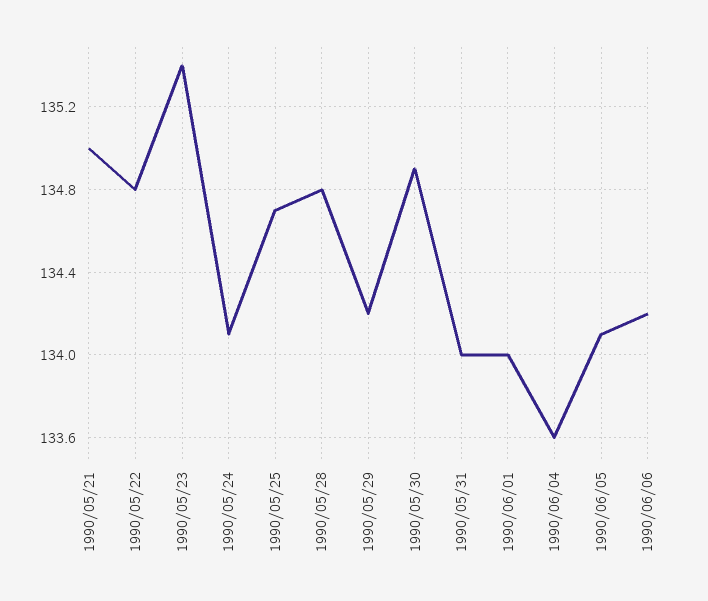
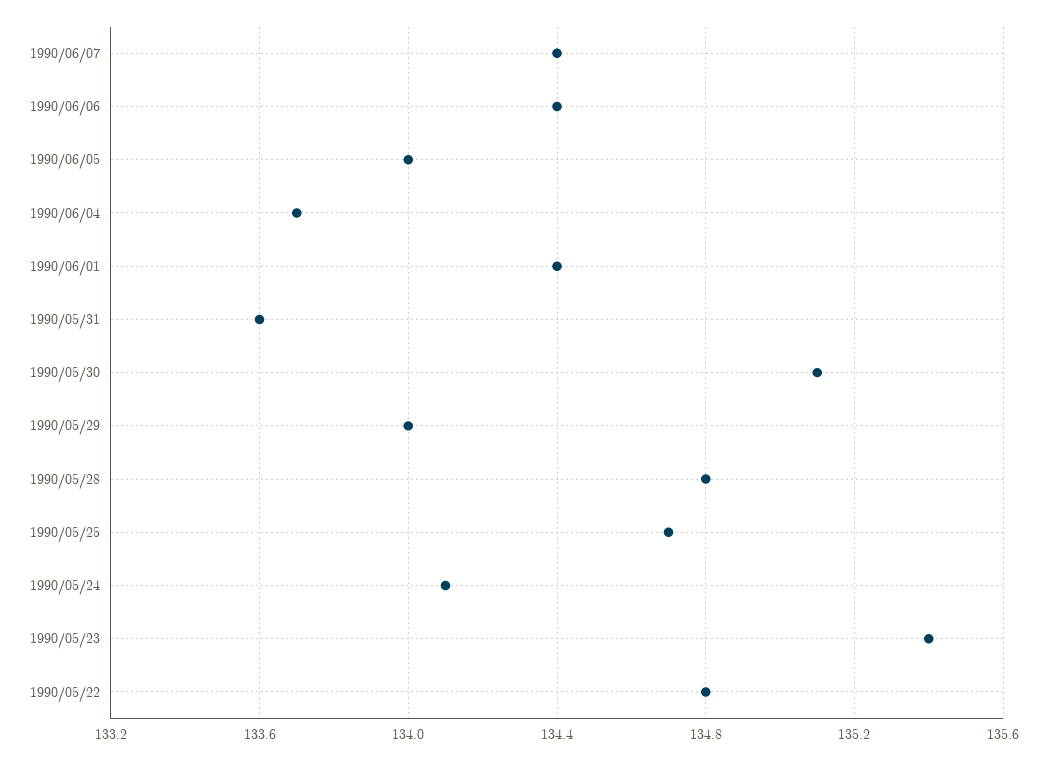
1990/05/21: 135 -> none
1990/05/29: 134.2 -> 134
1990/05/30: 134.9 -> 135.1
1990/05/31: 134 -> 133.6
1990/06/01: 134 -> 134.4
1990/06/04: 133.6 -> 133.7
1990/06/05: 134.1 -> 134
1990/06/06: 134.2 -> 134.4
1990/06/07: none -> 134.4

